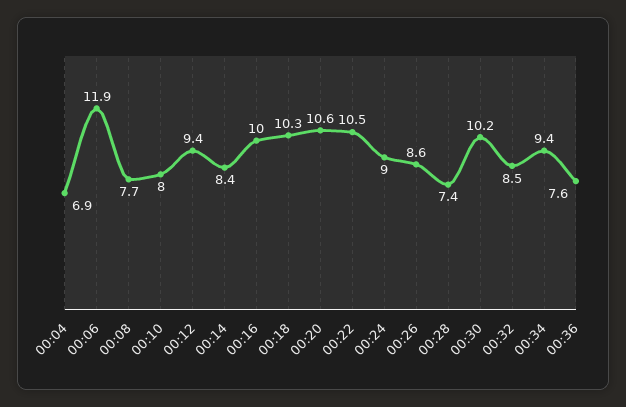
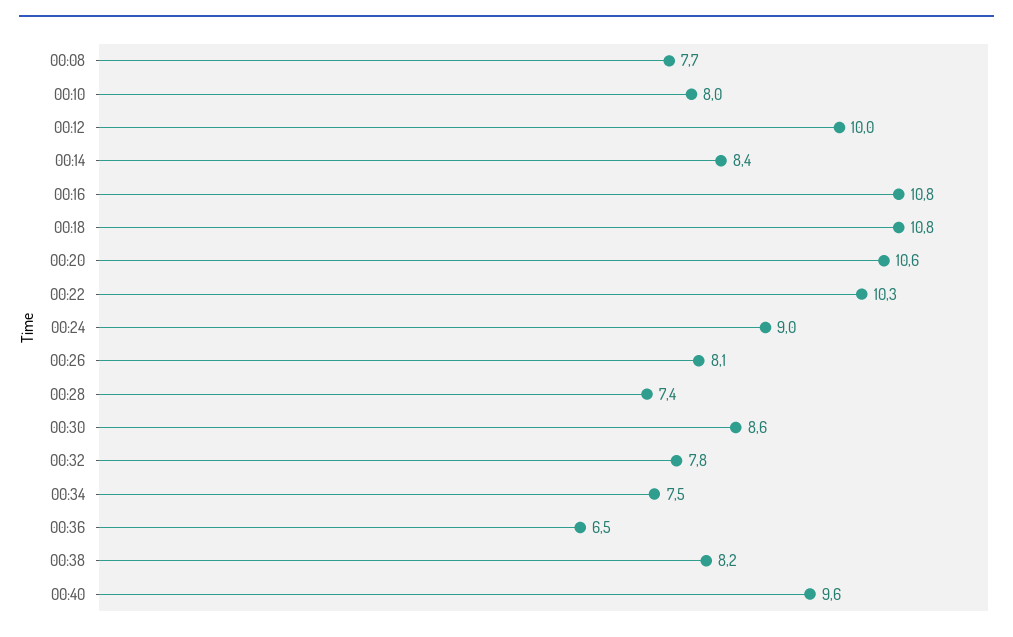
00:04: 6.9 -> none
00:06: 11.9 -> none
00:12: 9.4 -> 10
00:16: 10 -> 10.8
00:18: 10.3 -> 10.8
00:22: 10.5 -> 10.3
00:26: 8.6 -> 8.1
00:30: 10.2 -> 8.6
00:32: 8.5 -> 7.8
00:34: 9.4 -> 7.5
00:36: 7.6 -> 6.5
00:38: none -> 8.2
00:40: none -> 9.6

